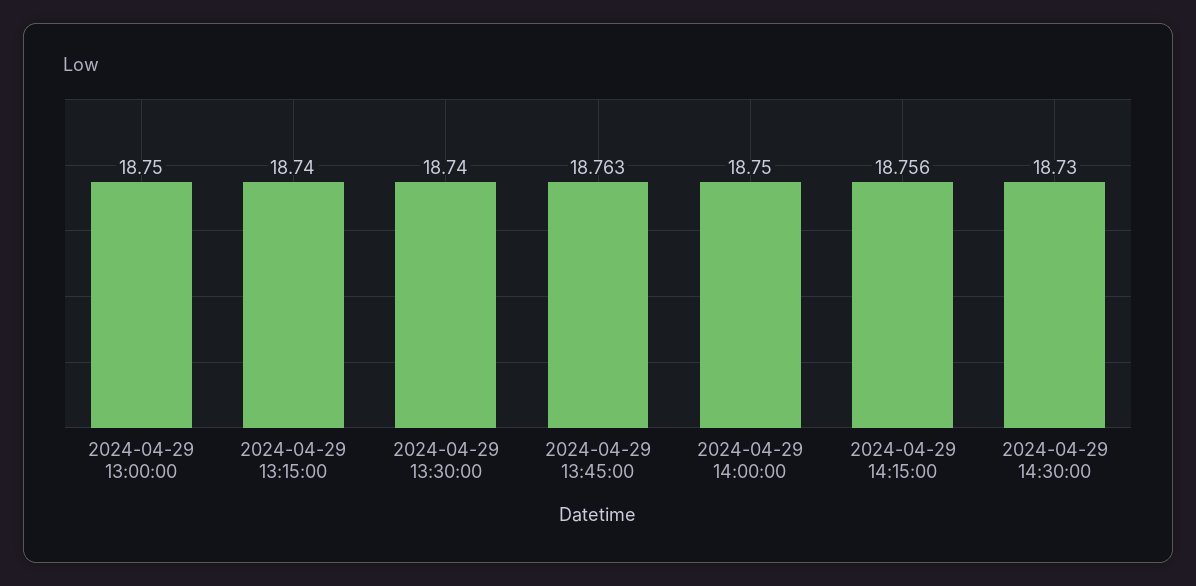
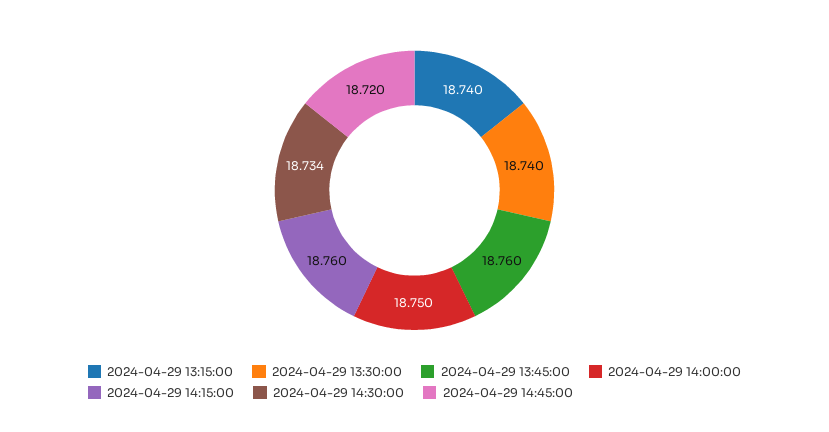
2024-04-29 13:00:00: 18.75 -> none
2024-04-29 13:45:00: 18.763 -> 18.76
2024-04-29 14:15:00: 18.756 -> 18.76
2024-04-29 14:30:00: 18.73 -> 18.734
2024-04-29 14:45:00: none -> 18.72

